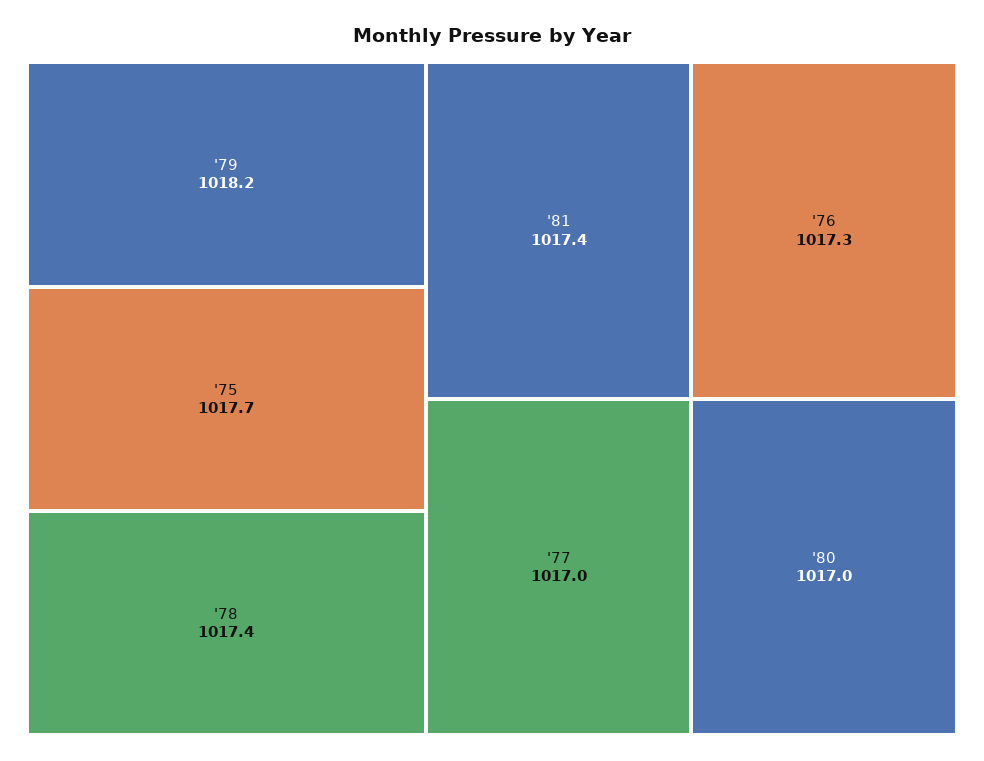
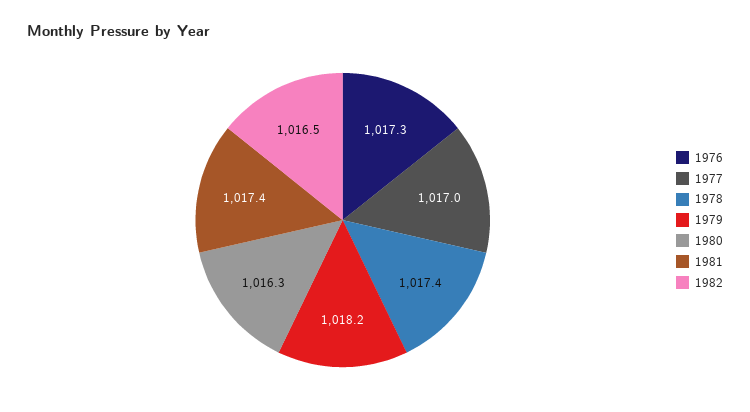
'75: 1017.7 -> none
'80: 1017 -> 1016.3
1982: none -> 1016.5

